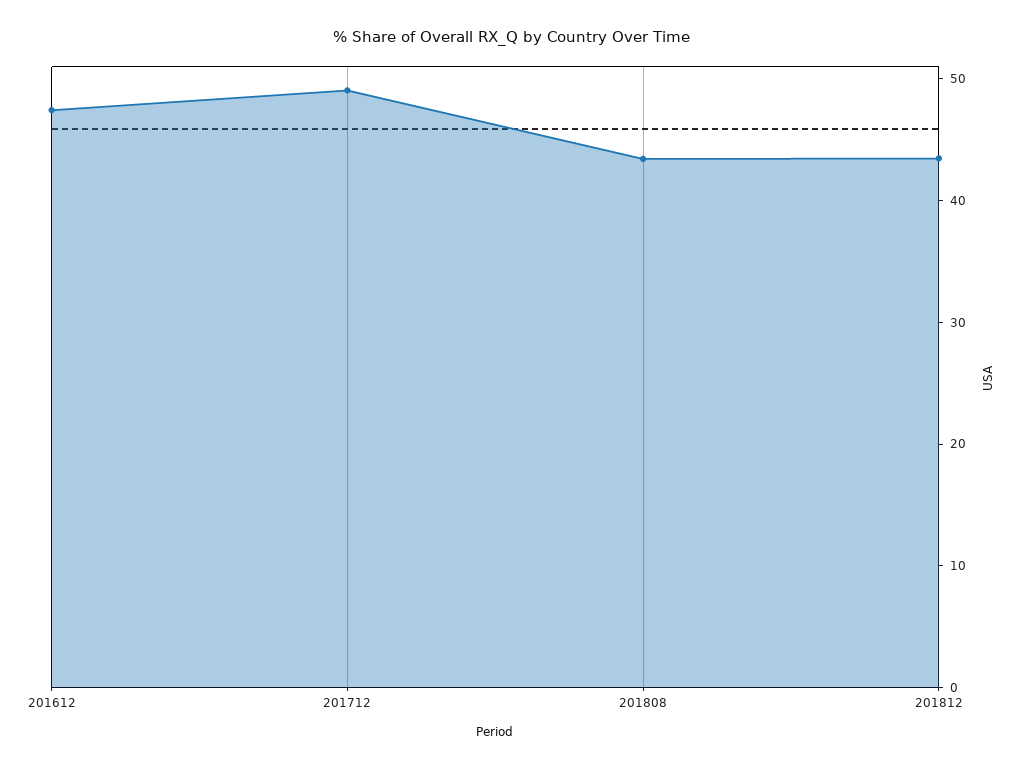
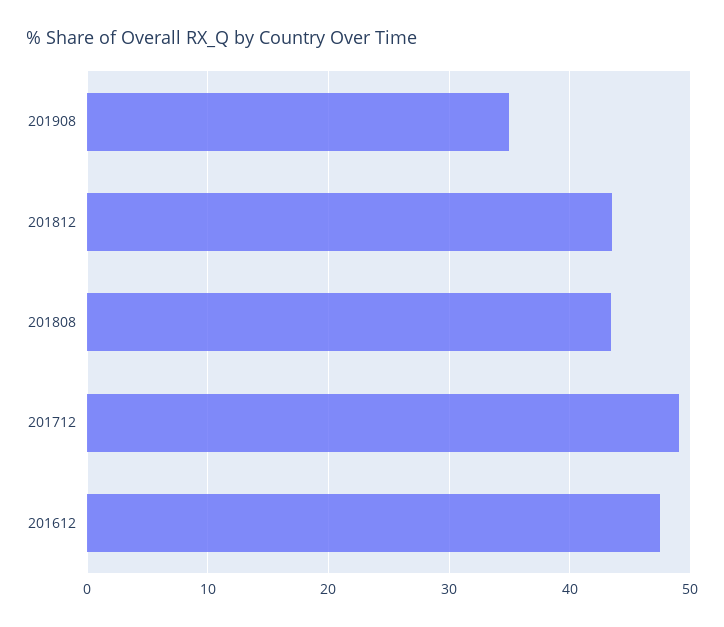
201908: none -> 35

